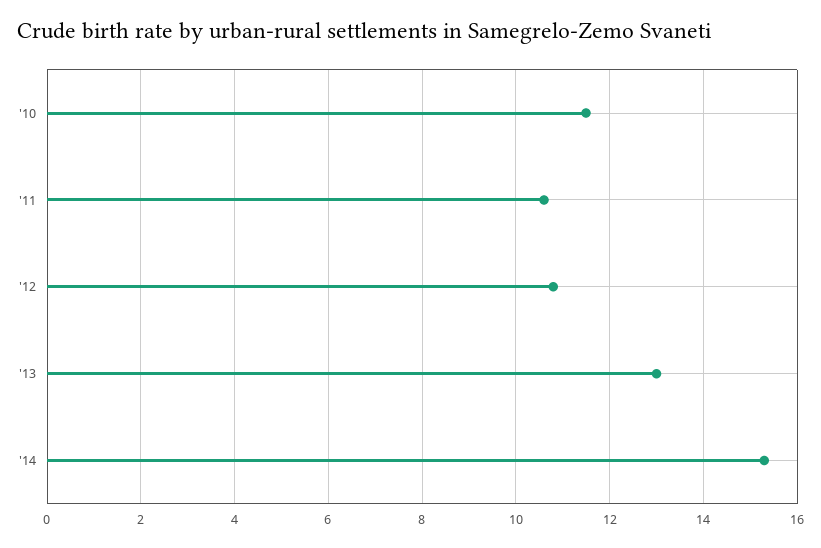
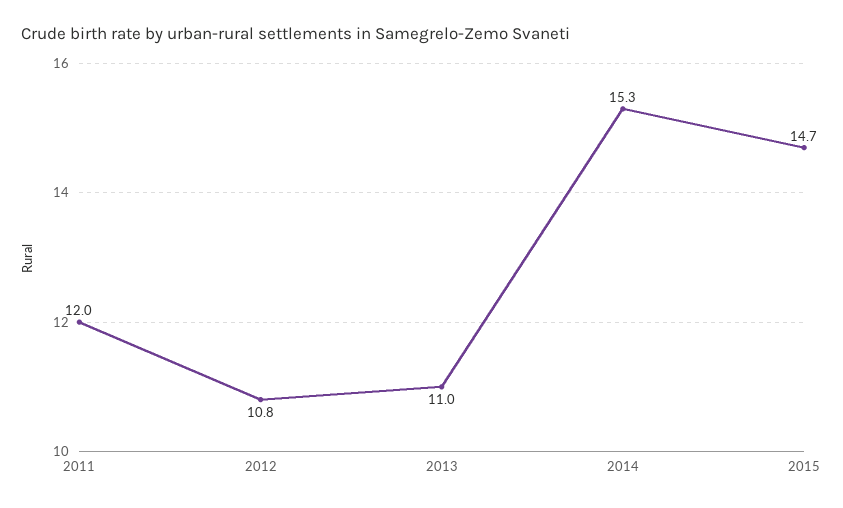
'10: 11.5 -> none
'11: 10.5 -> 12
'13: 13 -> 11
2015: none -> 14.7

